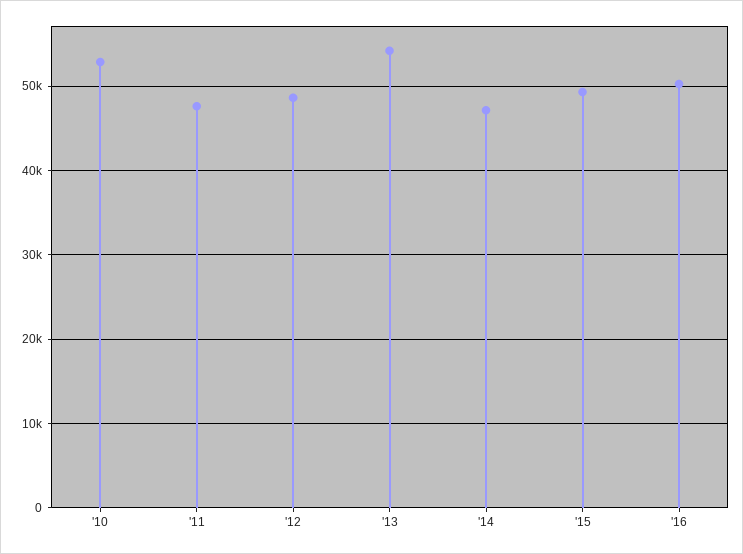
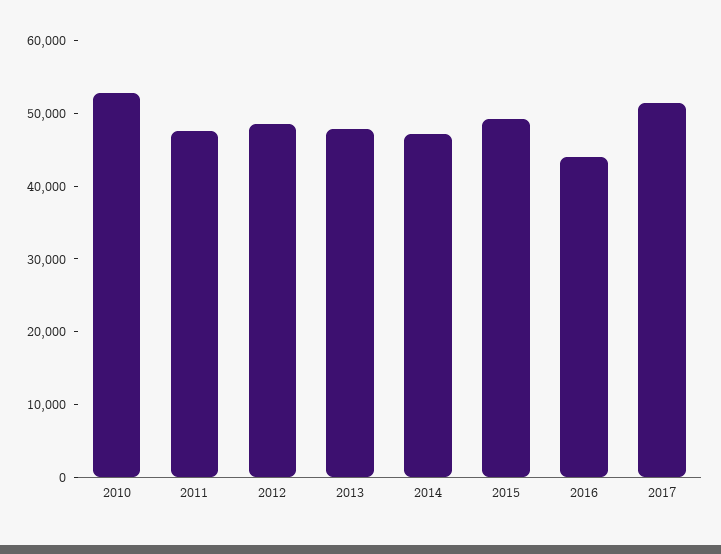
'13: 54000 -> 48000
'16: 50000 -> 44000
2017: none -> 52000

